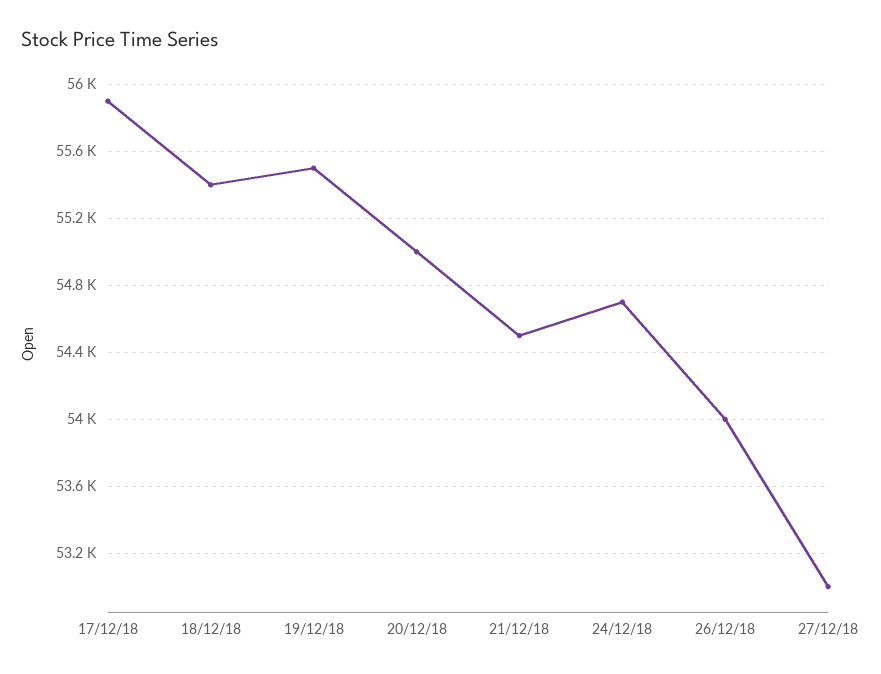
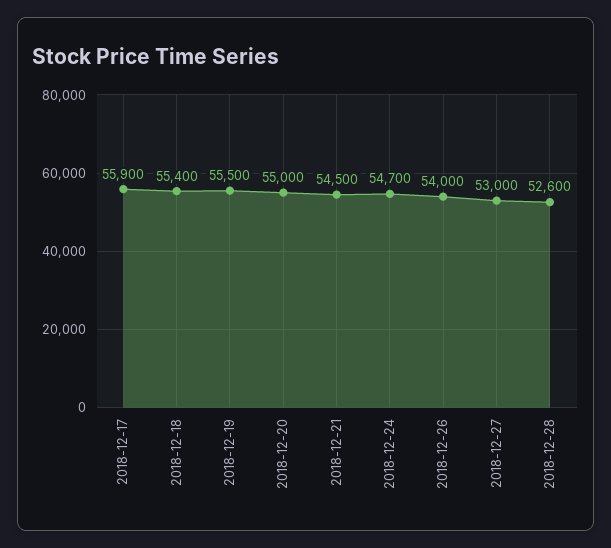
2018-12-28: none -> 52600

